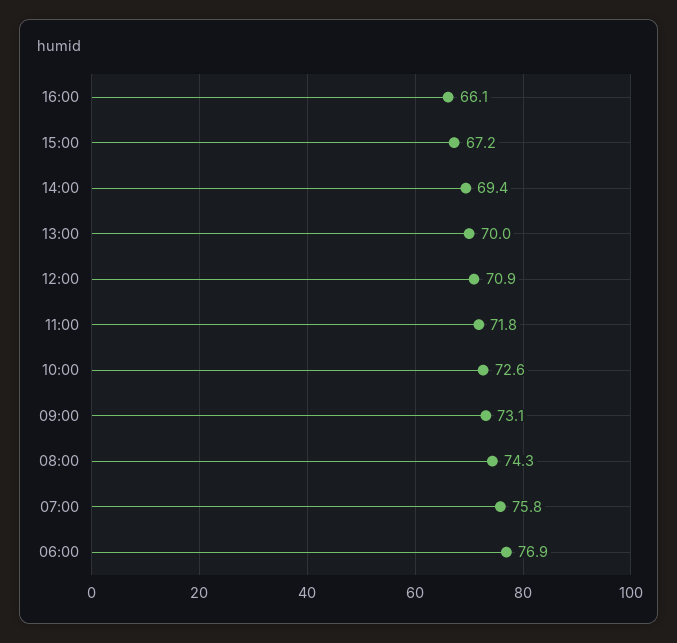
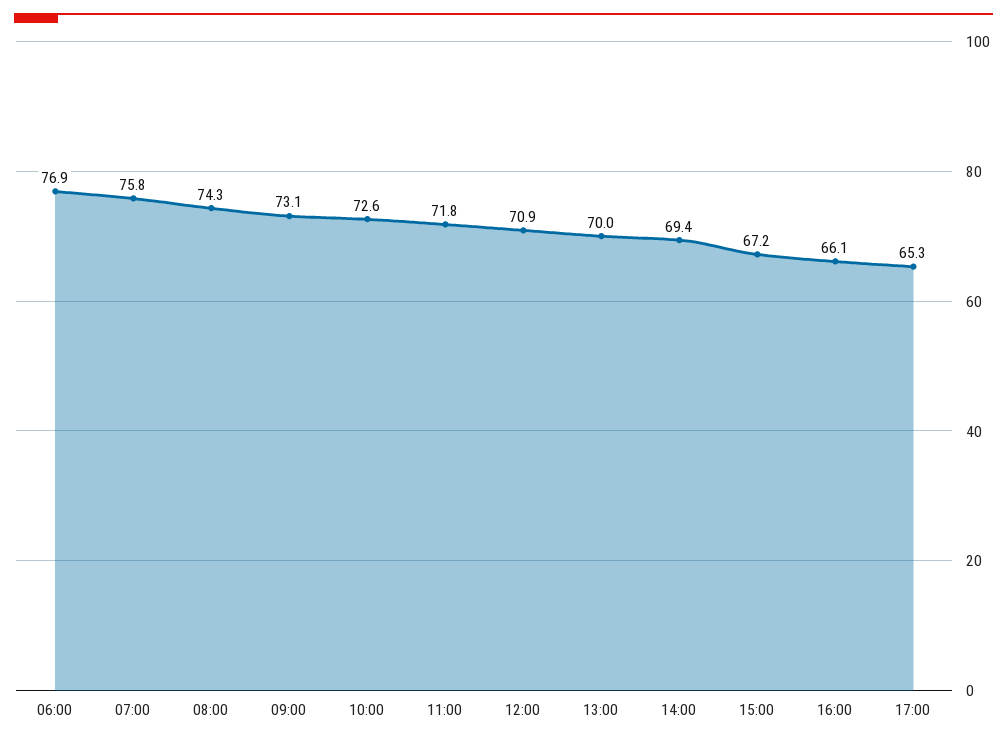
17:00: none -> 65.3

